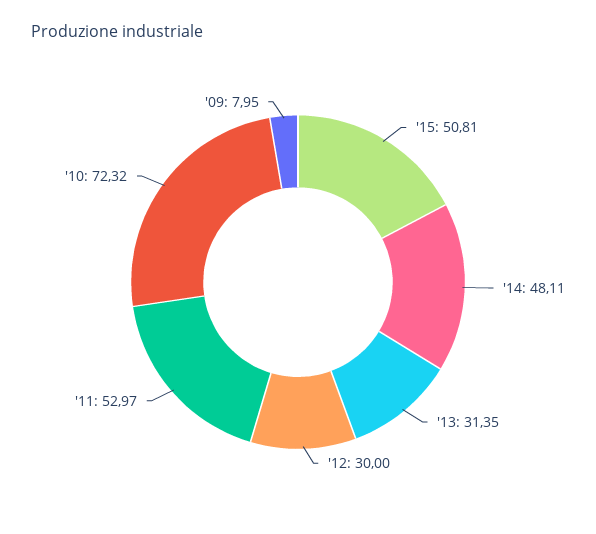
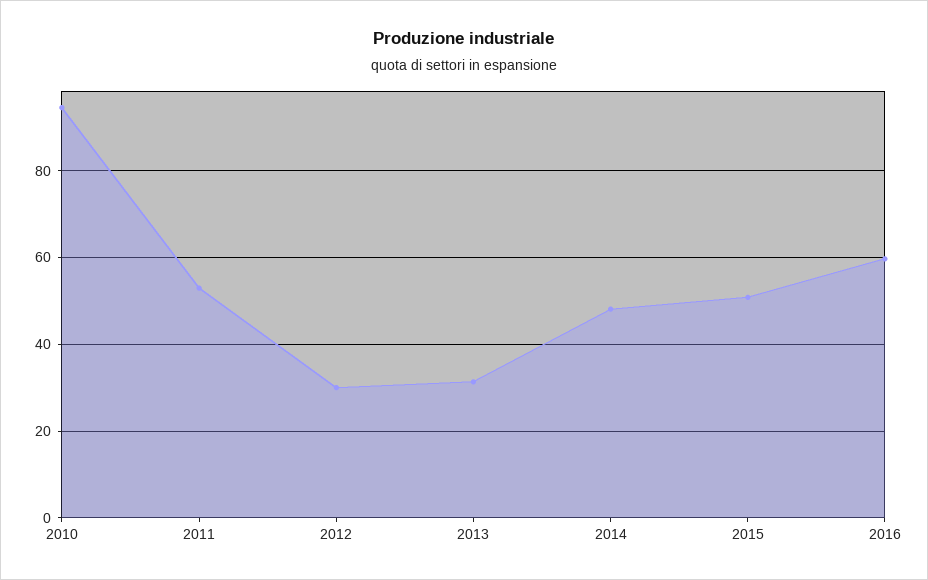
'10: 72.32 -> 94
'09: 7.95 -> none
2016: none -> 60

